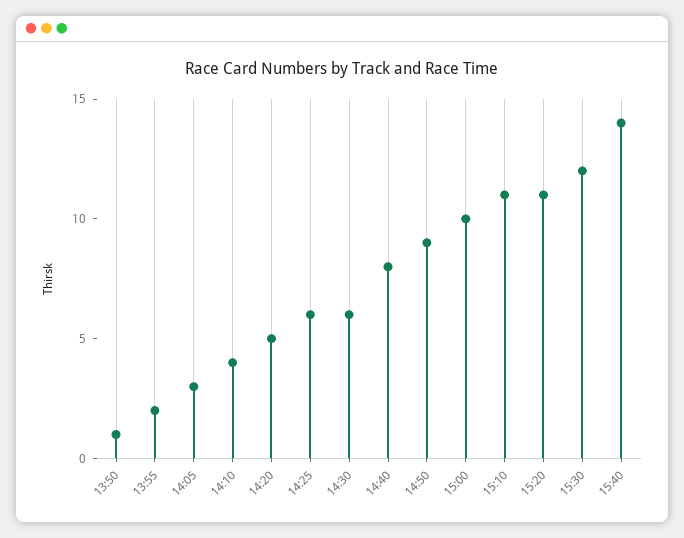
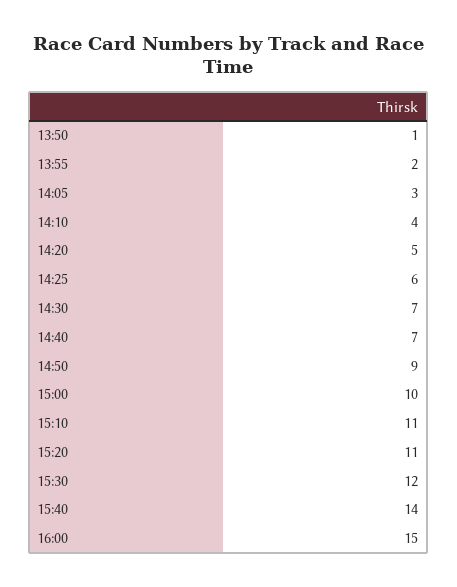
14:30: 6 -> 7
14:40: 8 -> 7
16:00: none -> 15

